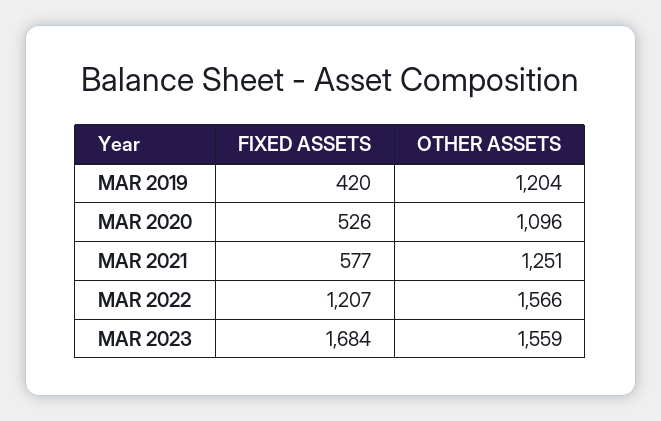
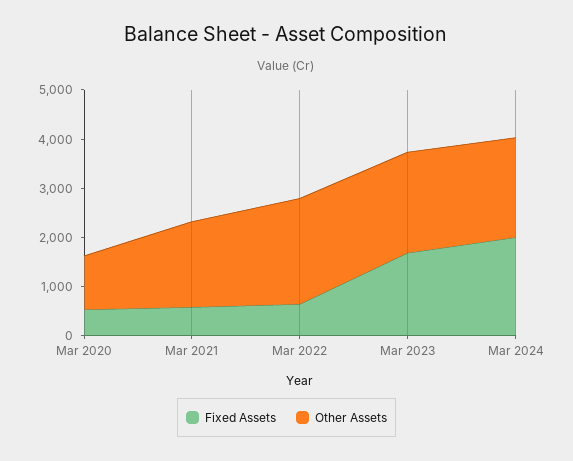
FIXED ASSETS, MAR 2019: 420 -> none
OTHER ASSETS, MAR 2019: 1204 -> none
OTHER ASSETS, MAR 2021: 1251 -> 1800
FIXED ASSETS, MAR 2022: 1207 -> 600
OTHER ASSETS, MAR 2022: 1566 -> 2200
OTHER ASSETS, MAR 2023: 1559 -> 2000
FIXED ASSETS, Mar 2024: none -> 2000
OTHER ASSETS, Mar 2024: none -> 2000

